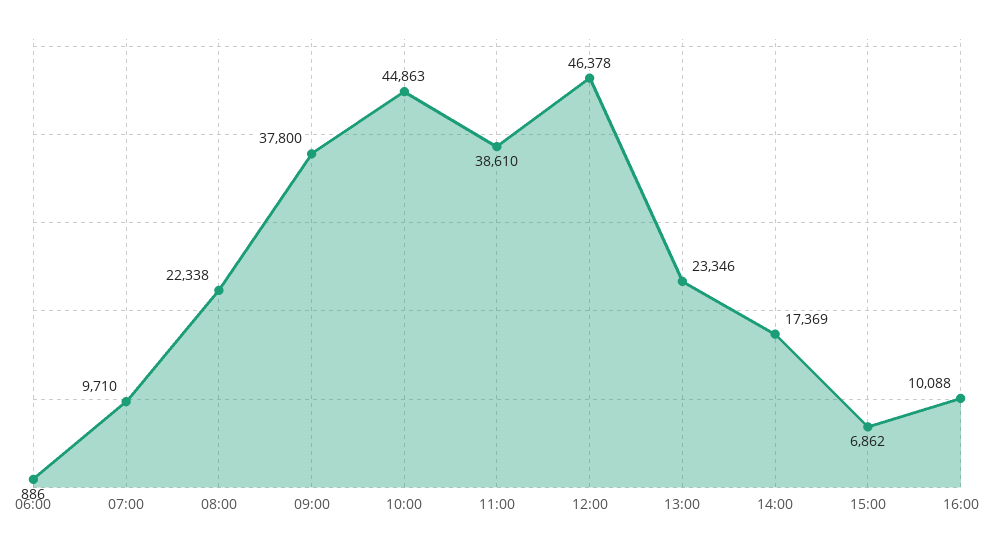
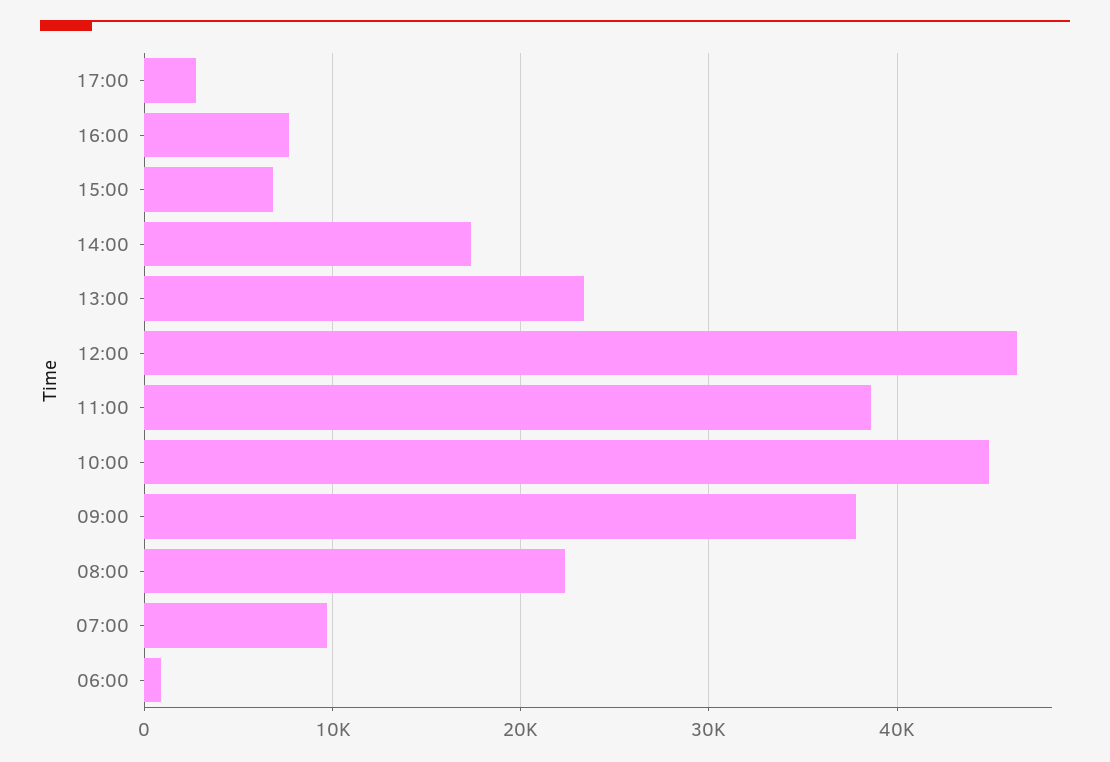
16:00: 10088 -> 8000
17:00: none -> 3000

